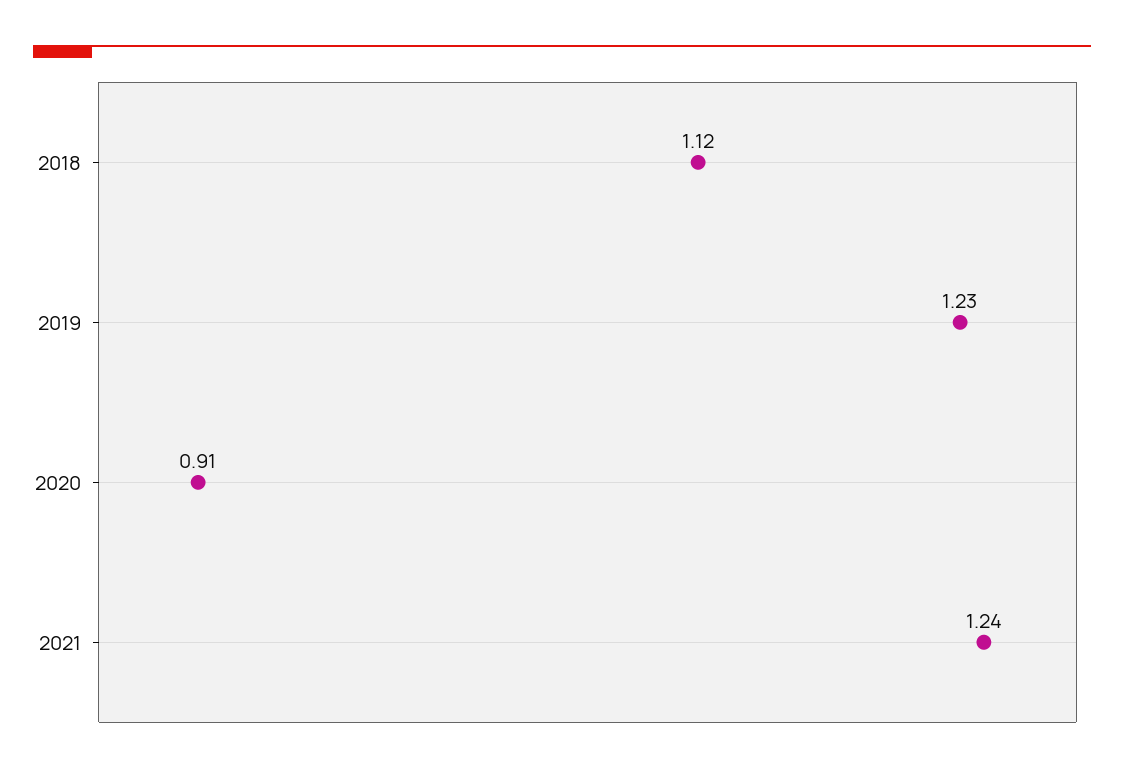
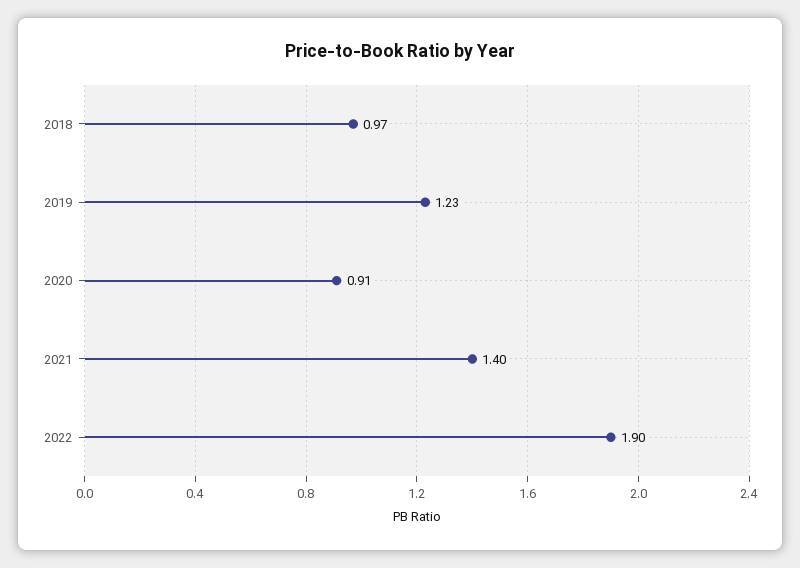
2018: 1.12 -> 0.97
2021: 1.24 -> 1.4
2022: none -> 1.9

